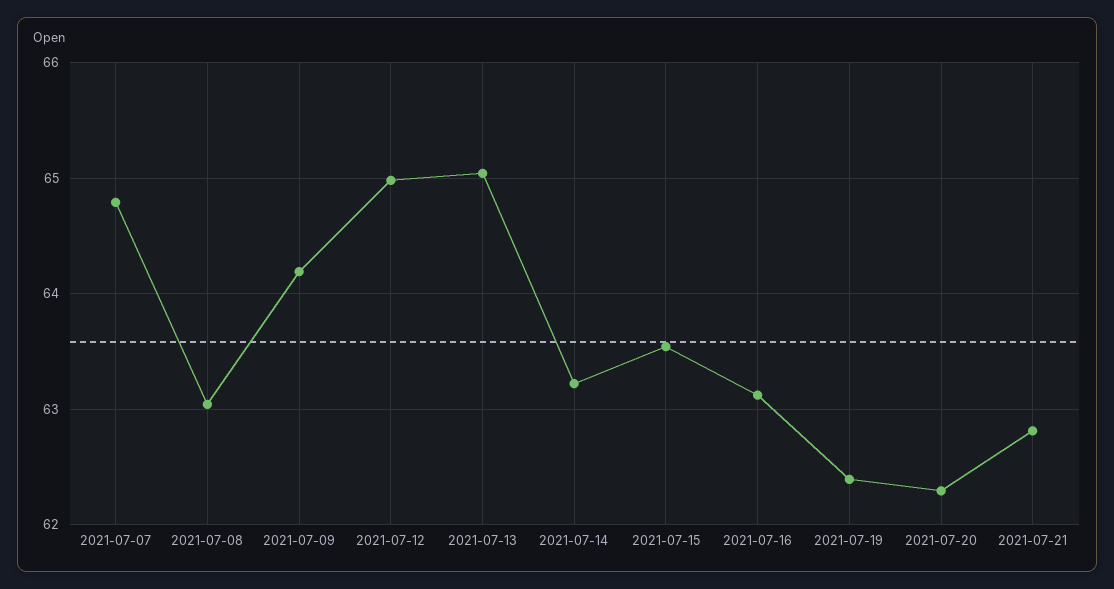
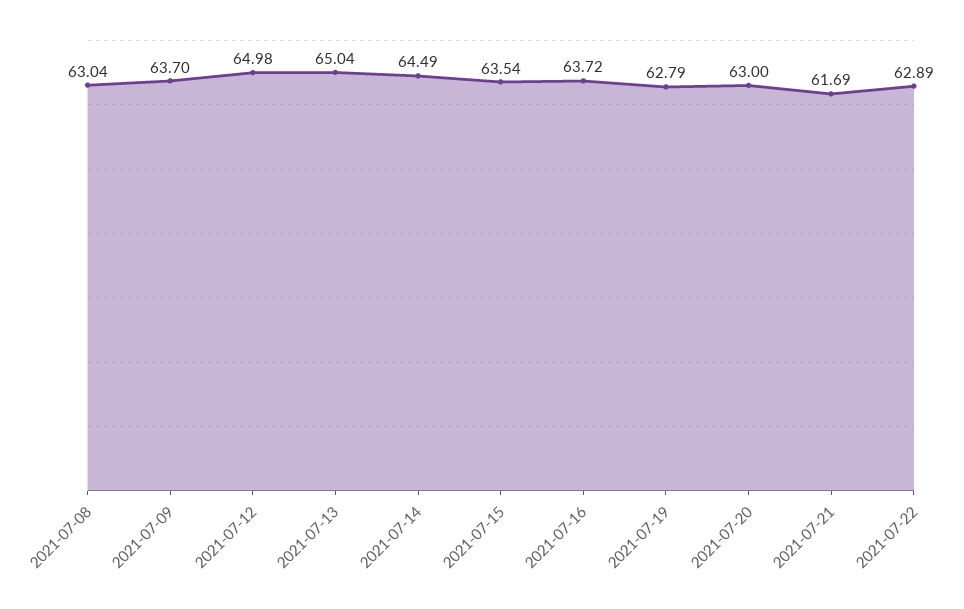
2021-07-07: 64.8 -> none
2021-07-09: 64.2 -> 63.7
2021-07-14: 63.2 -> 64.49
2021-07-16: 63.1 -> 63.72
2021-07-19: 62.4 -> 62.79
2021-07-20: 62.3 -> 63
2021-07-21: 62.8 -> 61.69
2021-07-22: none -> 62.89

